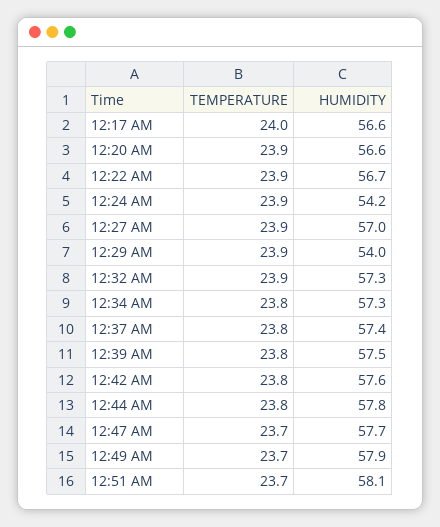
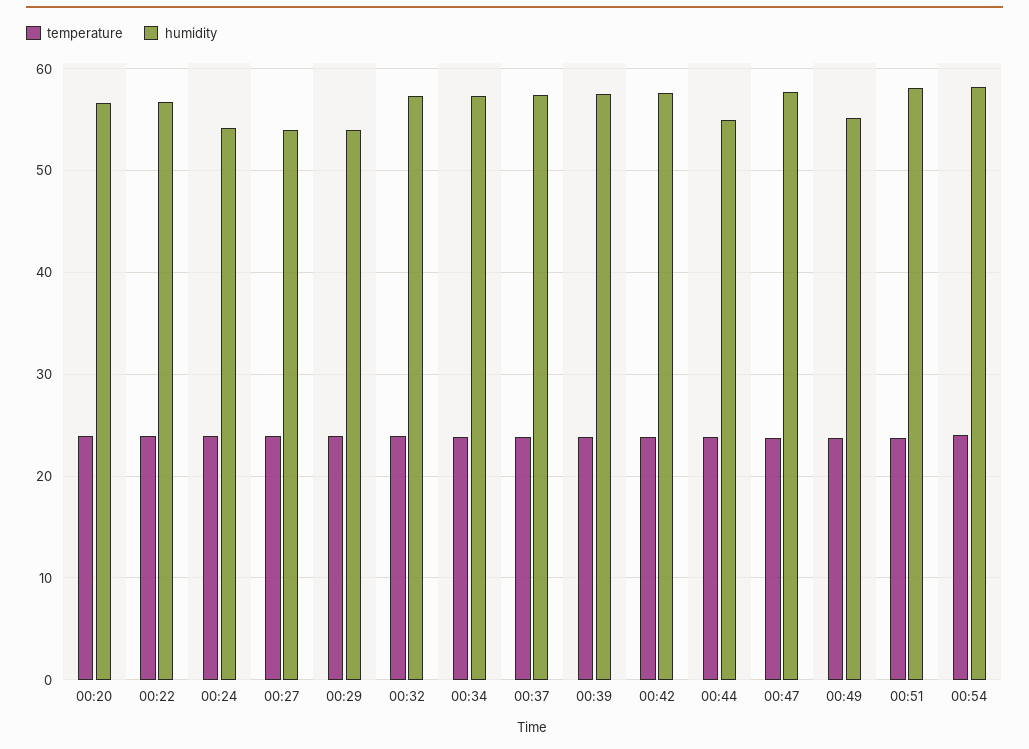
TEMPERATURE, 12:17 AM: 24 -> none
HUMIDITY, 12:17 AM: 56.6 -> none
HUMIDITY, 12:27 AM: 57 -> 54
HUMIDITY, 12:44 AM: 57.8 -> 55
HUMIDITY, 12:49 AM: 57.9 -> 55
TEMPERATURE, 00:54: none -> 24
HUMIDITY, 00:54: none -> 58

